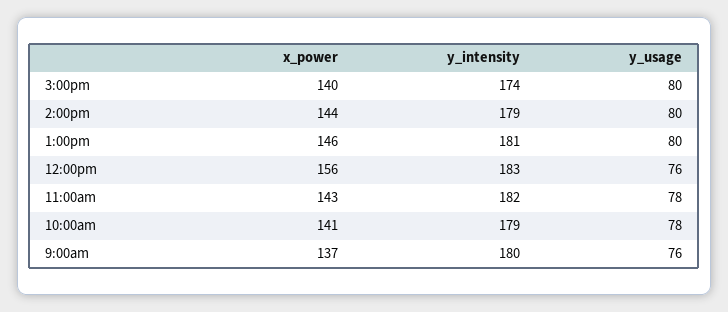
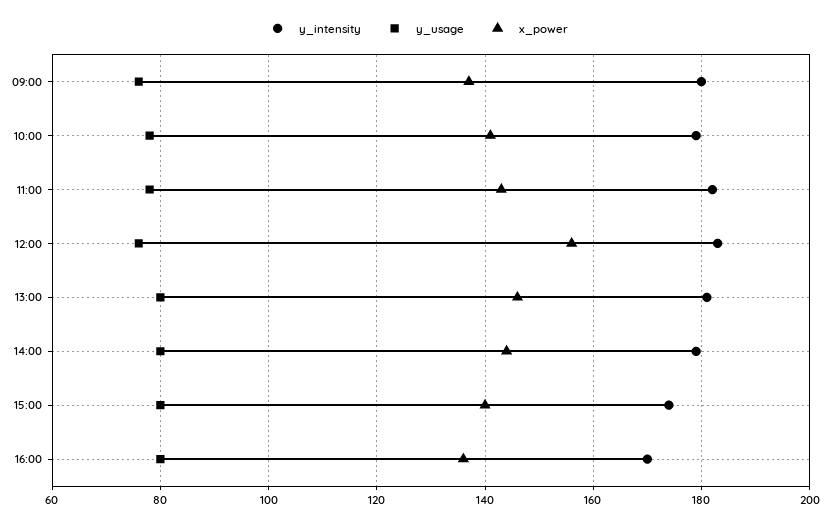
y_intensity, 16:00: none -> 170
y_usage, 16:00: none -> 80
x_power, 16:00: none -> 135

